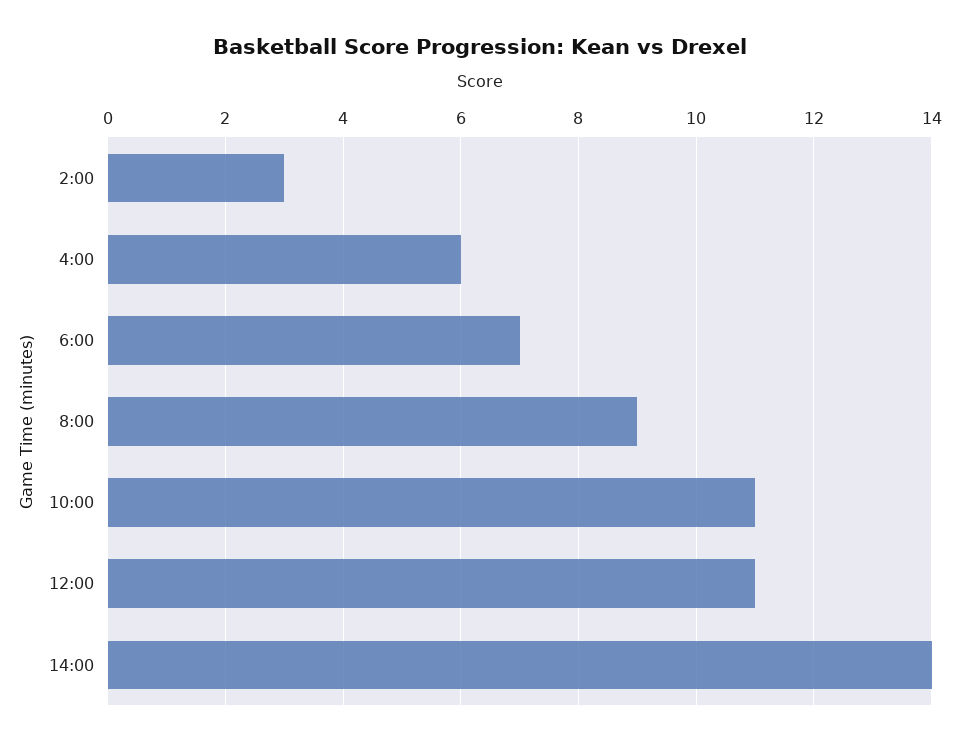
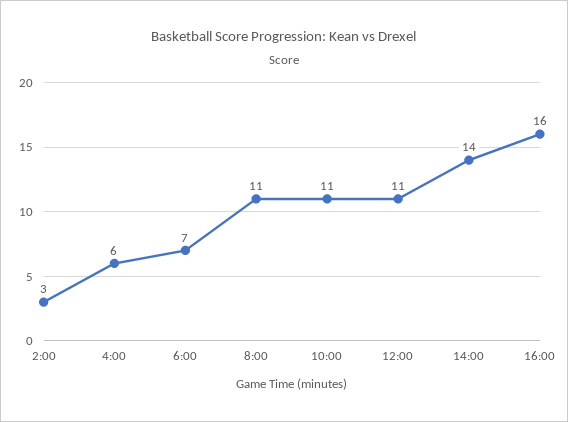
8:00: 9 -> 11
16:00: none -> 16

